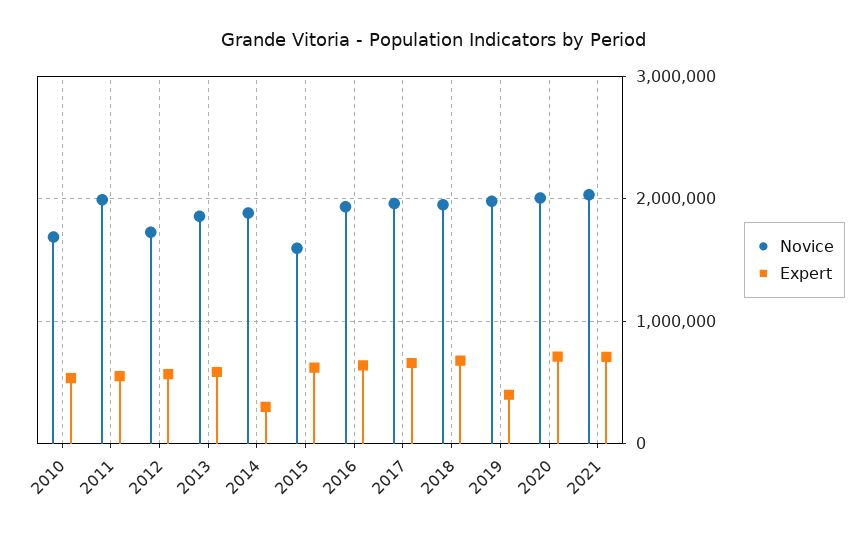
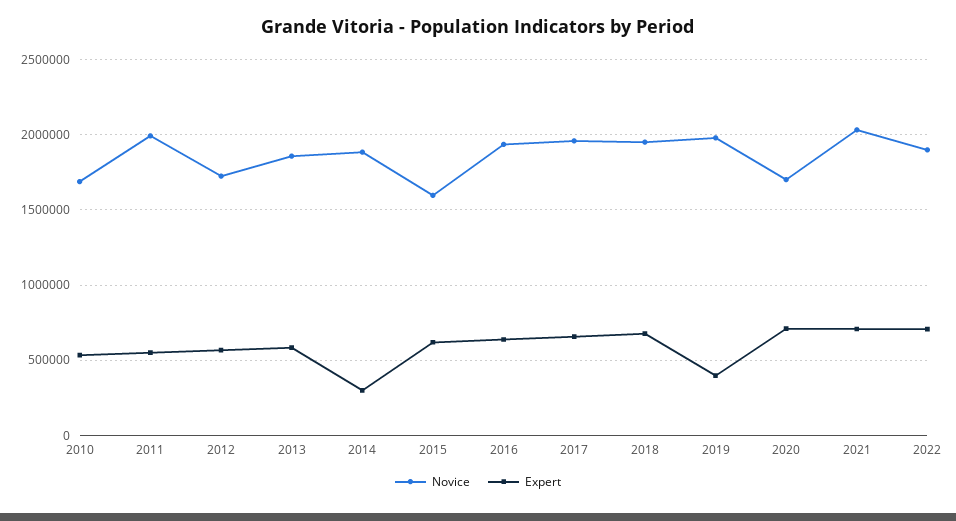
Novice, 2020: 2000000 -> 1700000
Novice, 2022: none -> 1900000
Expert, 2022: none -> 700000

